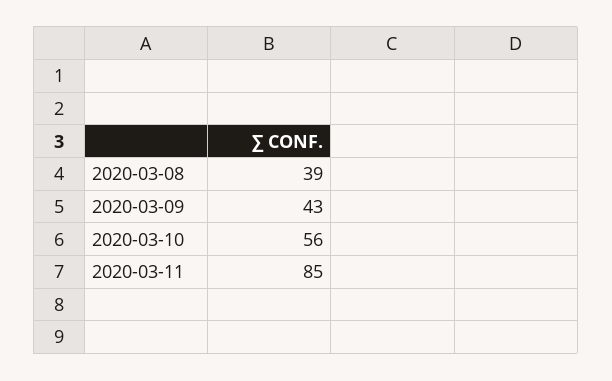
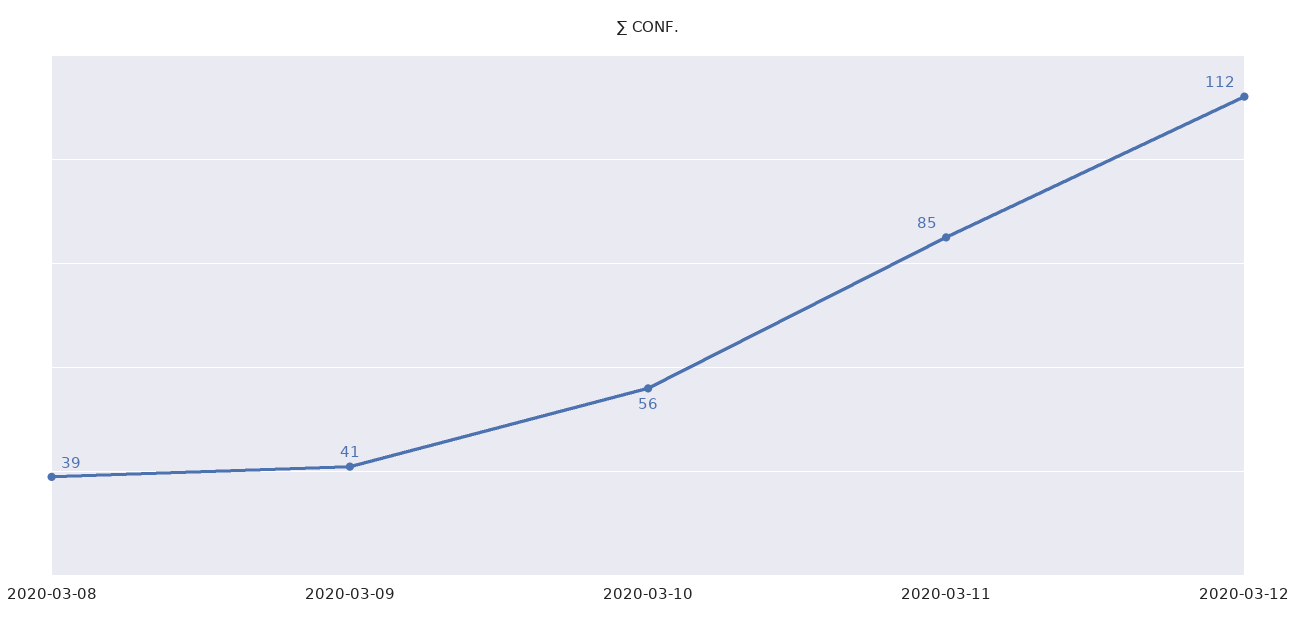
2020-03-09: 43 -> 41
2020-03-12: none -> 112

